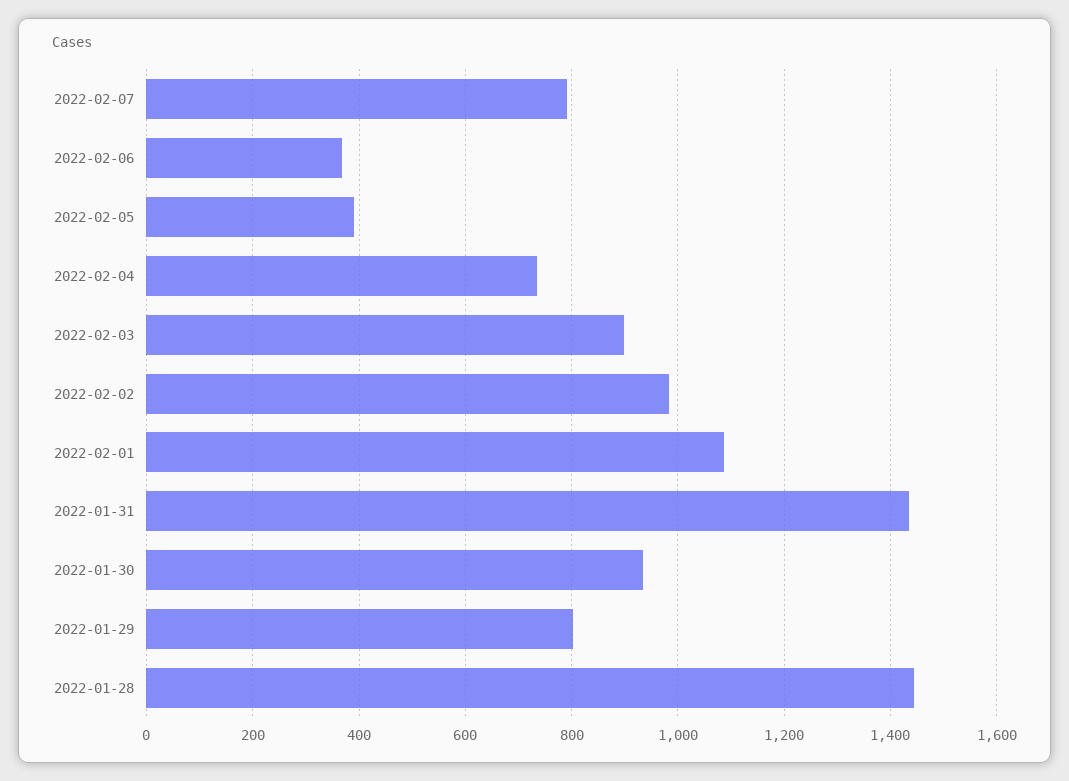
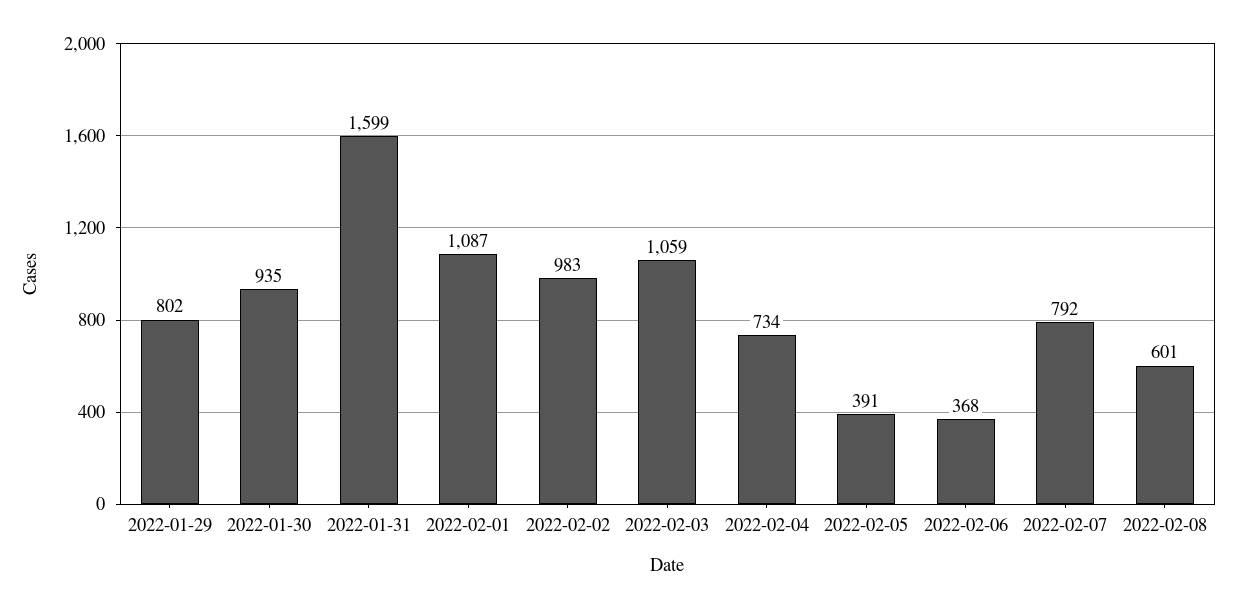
2022-02-03: 900 -> 1059
2022-01-31: 1440 -> 1599
2022-01-28: 1440 -> none
2022-02-08: none -> 601

